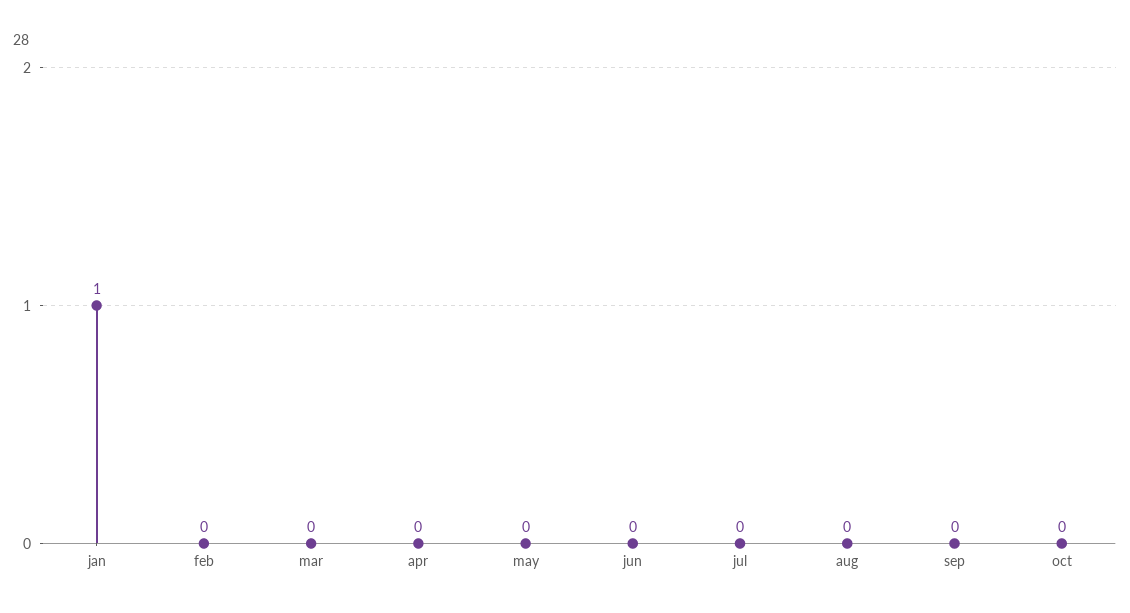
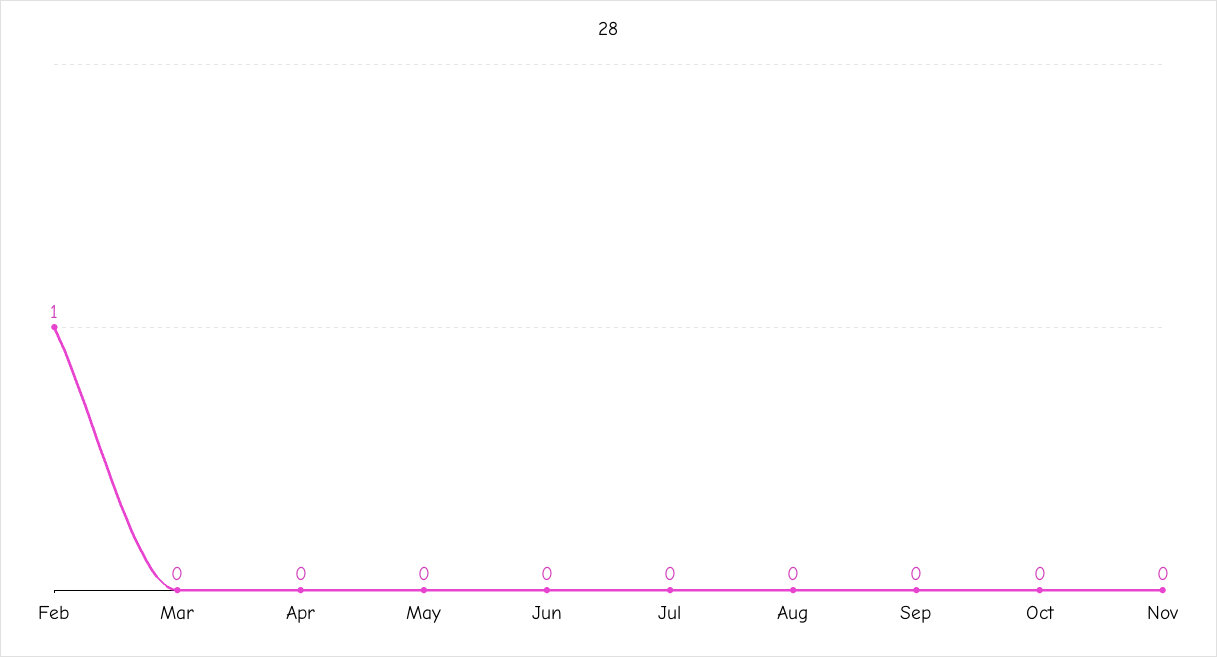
jan: 1 -> none
feb: 0 -> 1
Nov: none -> 0

